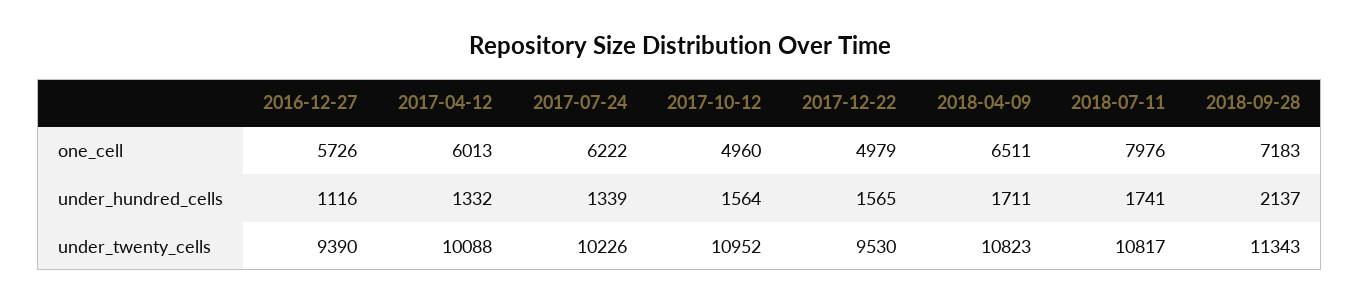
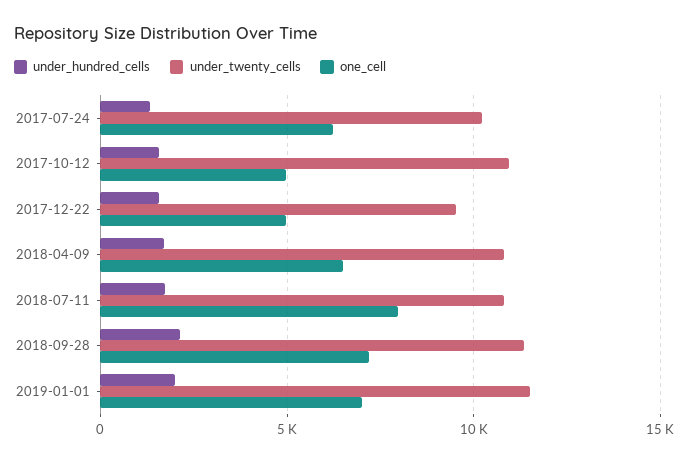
one_cell, 2016-12-27: 5726 -> none
one_cell, 2017-04-12: 6013 -> none
under_hundred_cells, 2016-12-27: 1116 -> none
under_hundred_cells, 2017-04-12: 1332 -> none
under_twenty_cells, 2016-12-27: 9390 -> none
under_twenty_cells, 2017-04-12: 10088 -> none
under_hundred_cells, 2019-01-01: none -> 2000
under_twenty_cells, 2019-01-01: none -> 11500
one_cell, 2019-01-01: none -> 7000

